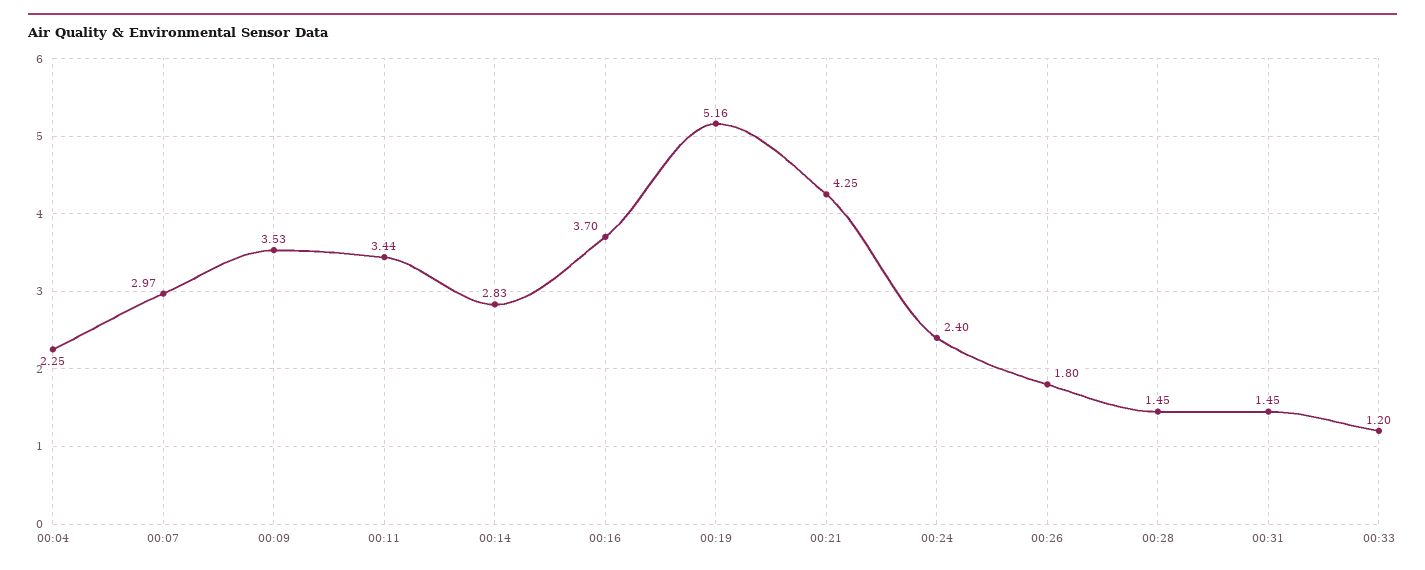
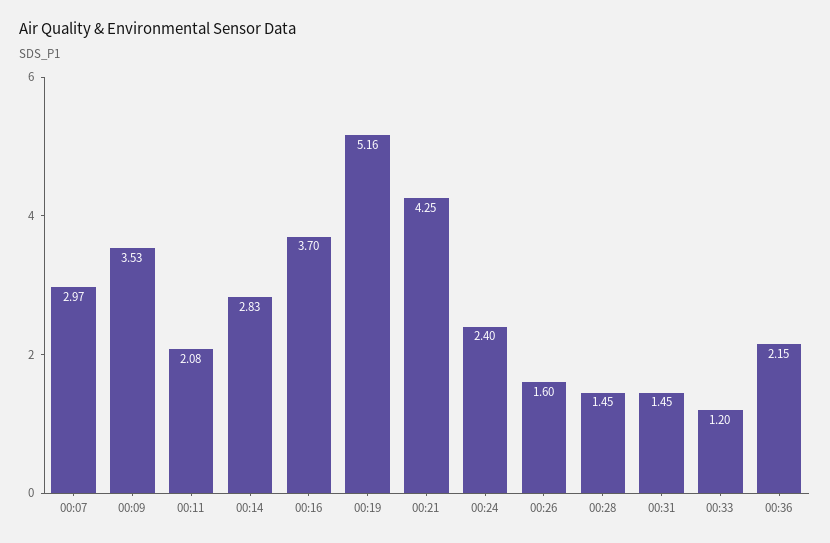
00:04: 2.25 -> none
00:11: 3.44 -> 2.08
00:26: 1.8 -> 1.6
00:36: none -> 2.15

